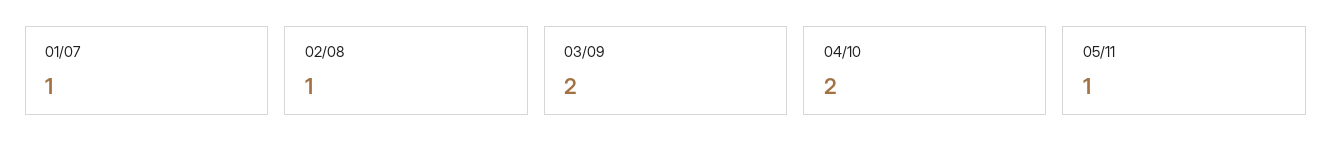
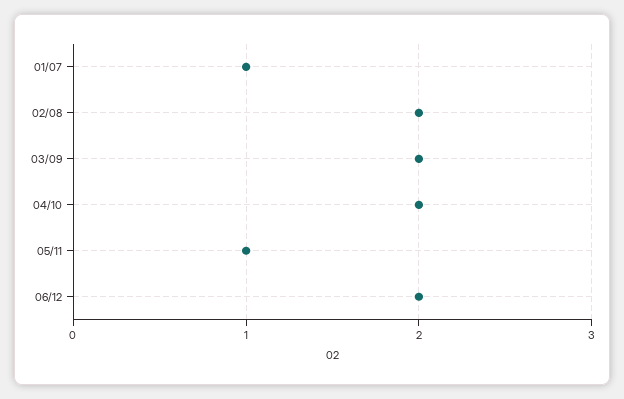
02/08: 1 -> 2
06/12: none -> 2

